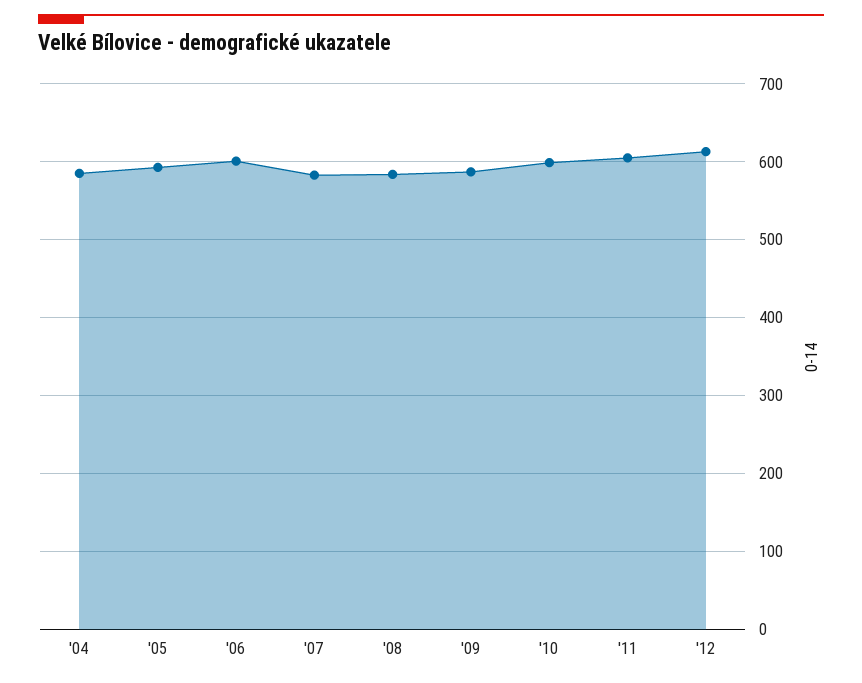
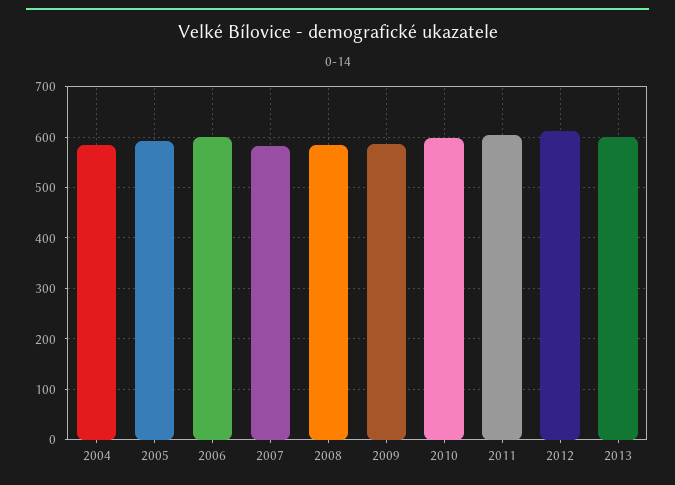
2013: none -> 600

